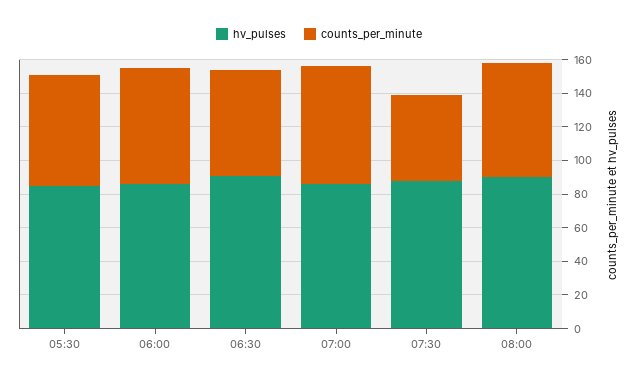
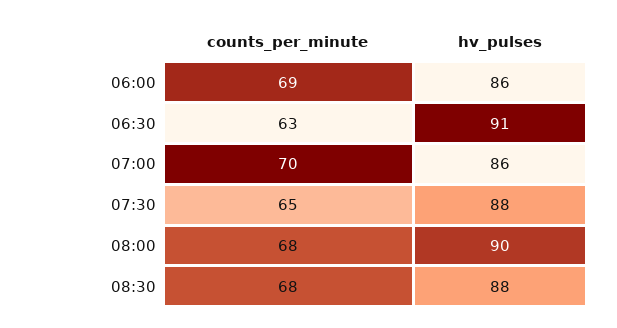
hv_pulses, 05:30: 85 -> none
counts_per_minute, 05:30: 65 -> none
counts_per_minute, 07:30: 50 -> 65
counts_per_minute, 08:30: none -> 68
hv_pulses, 08:30: none -> 88

